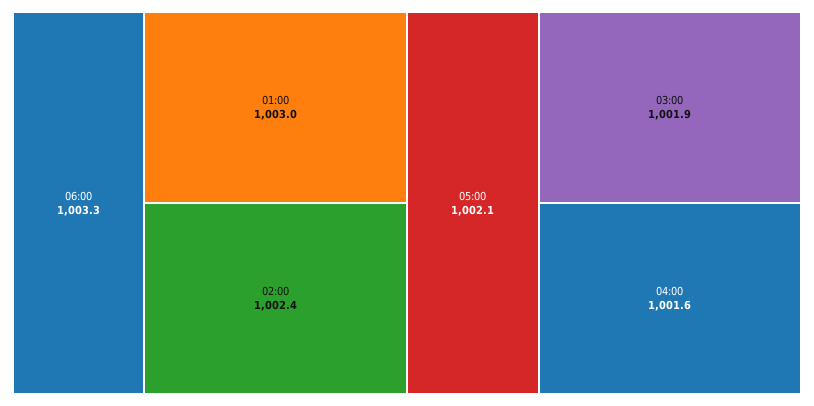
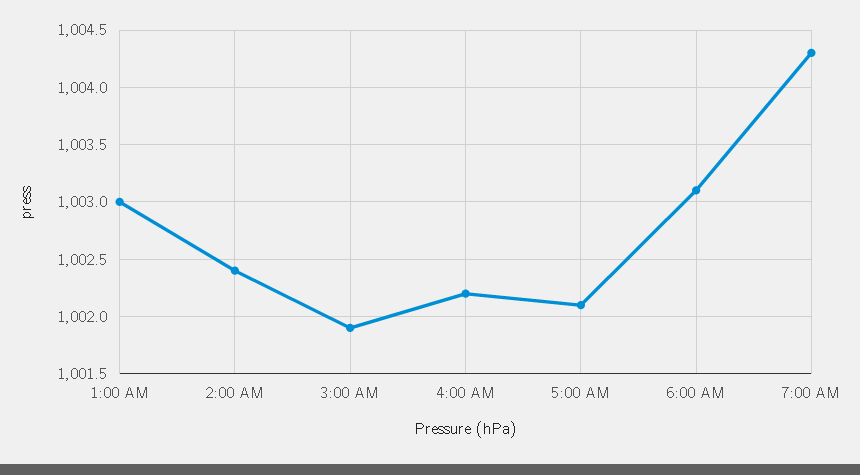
06:00: 1003.3 -> 1003.1
04:00: 1001.6 -> 1002.2
7:00 AM: none -> 1004.3

